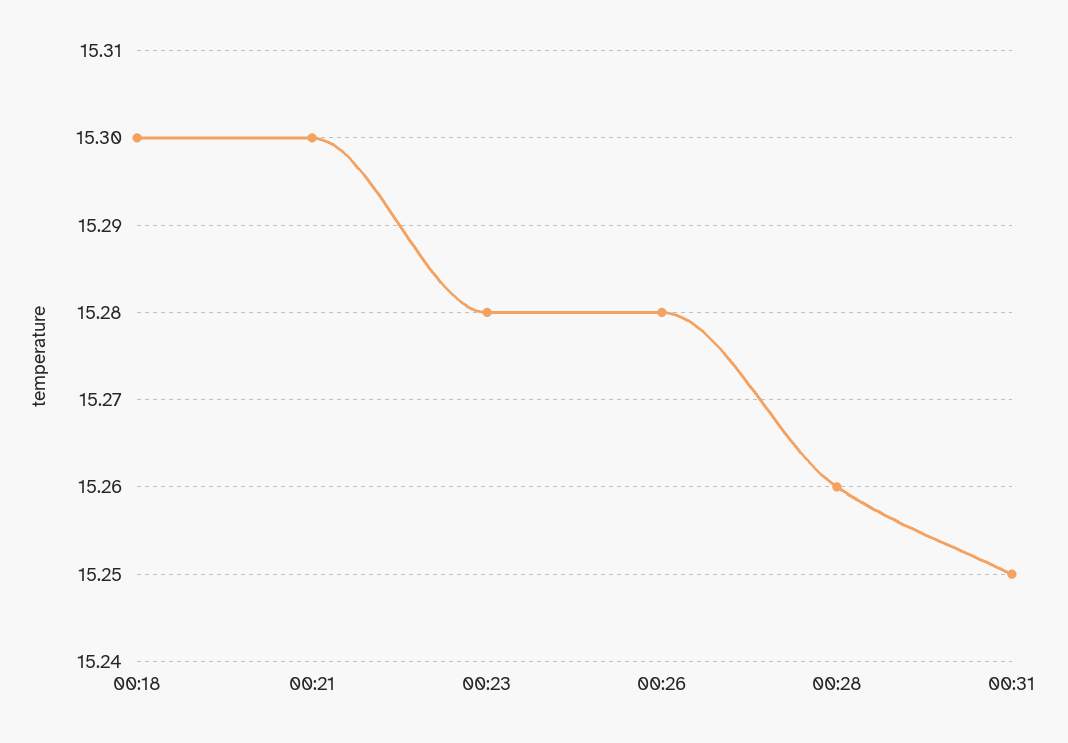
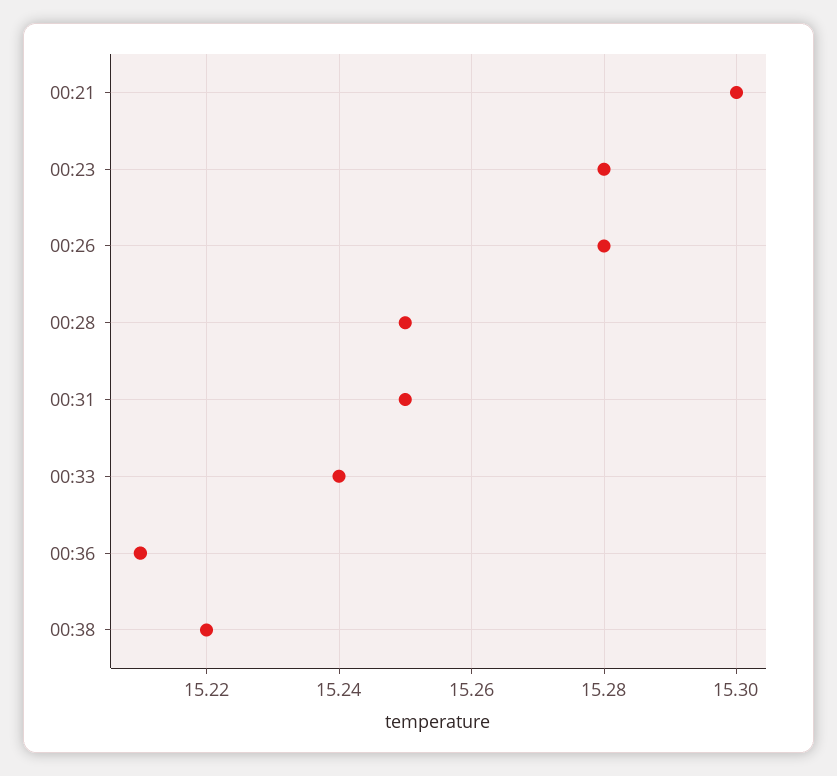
00:18: 15.3 -> none
00:28: 15.26 -> 15.25
00:33: none -> 15.24
00:36: none -> 15.21
00:38: none -> 15.22

